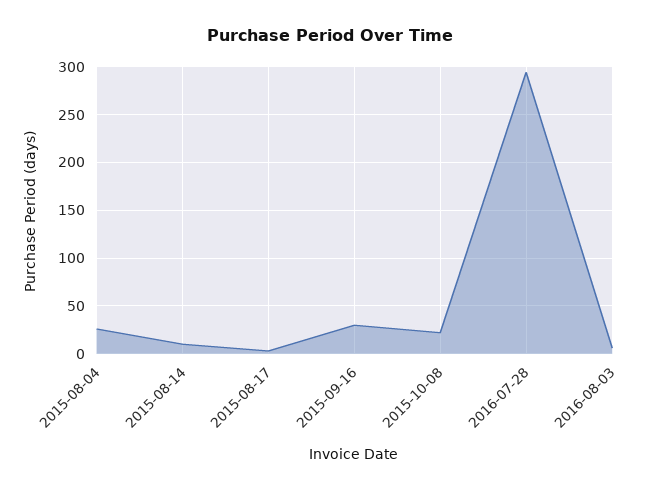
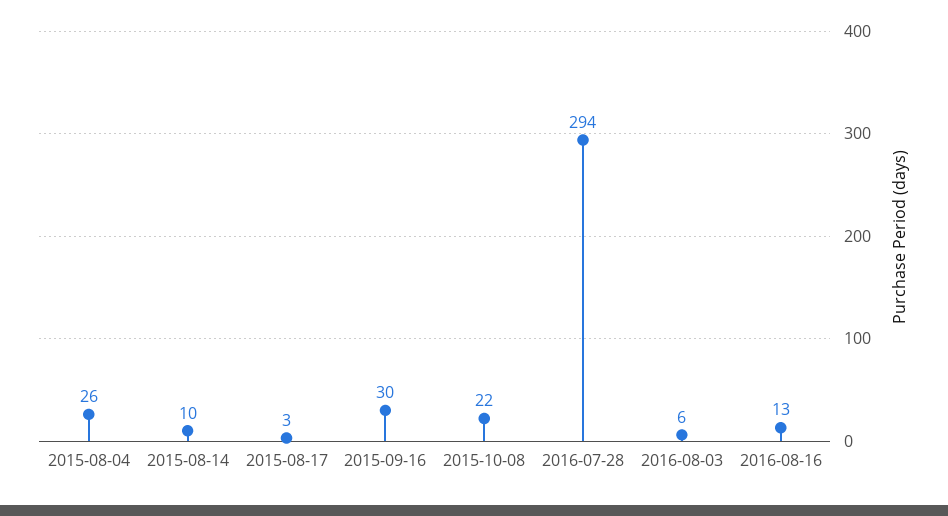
2016-08-16: none -> 13

